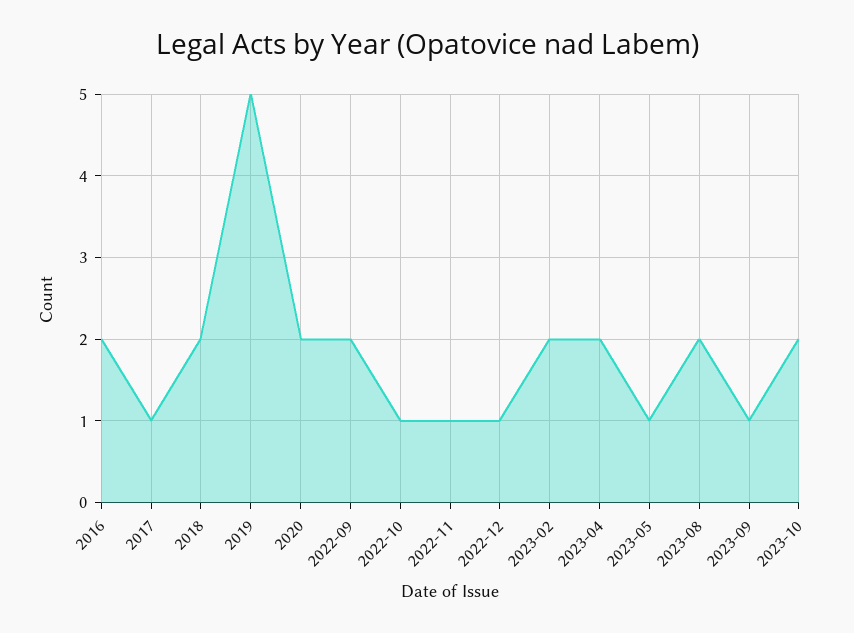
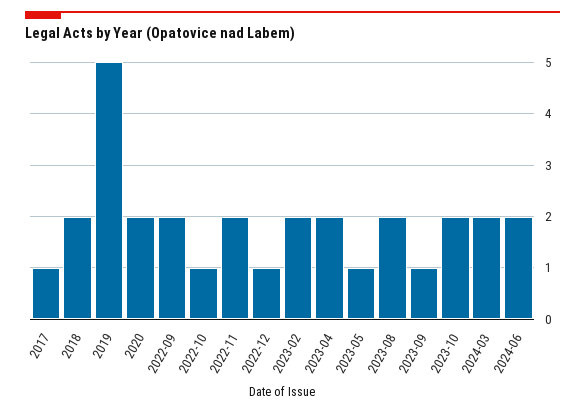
2016: 2 -> none
2022-11: 1 -> 2
2024-03: none -> 2
2024-06: none -> 2

